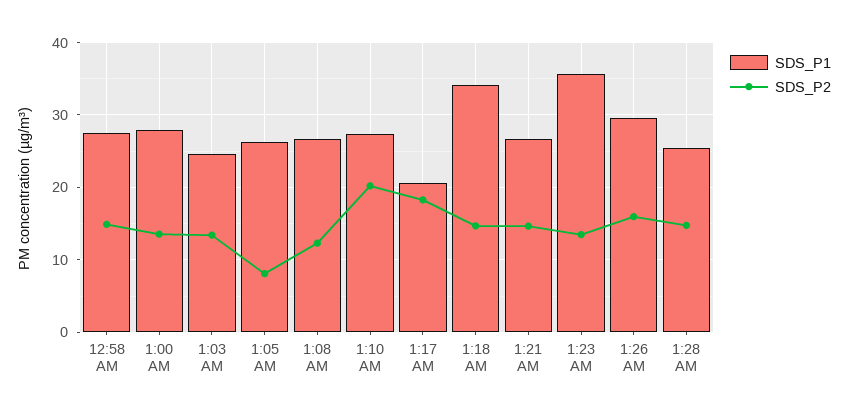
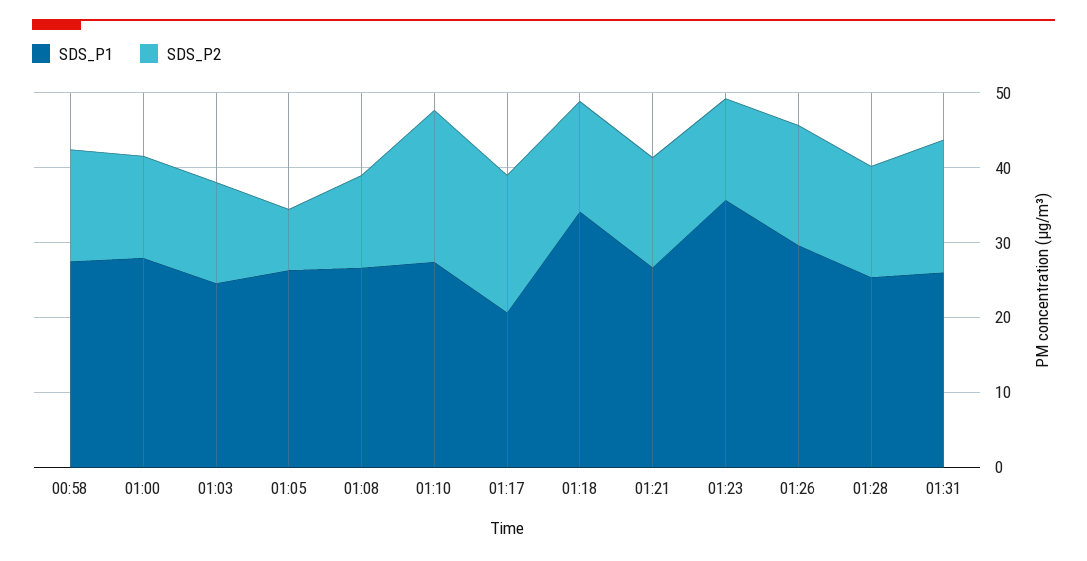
SDS_P1, 01:31: none -> 26
SDS_P2, 01:31: none -> 18

